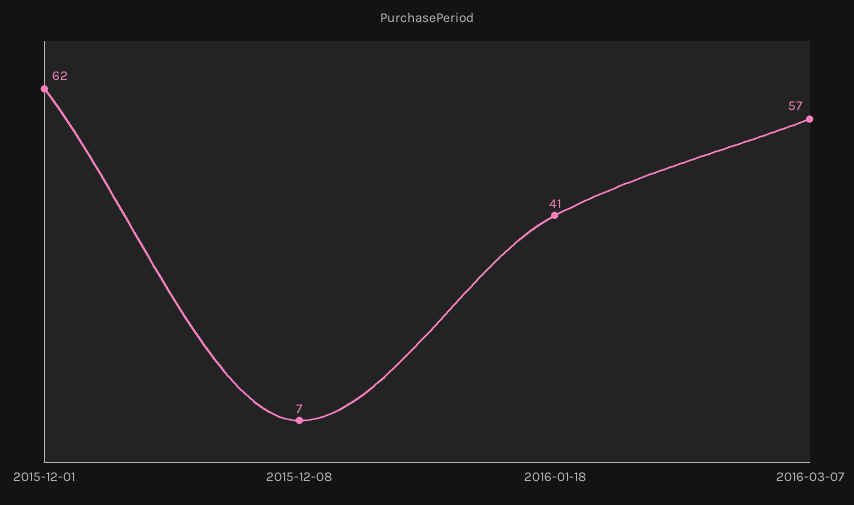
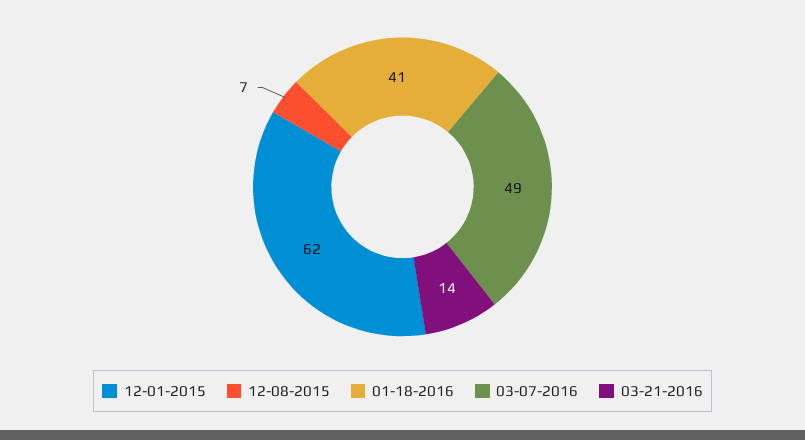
2016-03-07: 57 -> 49
03-21-2016: none -> 14

